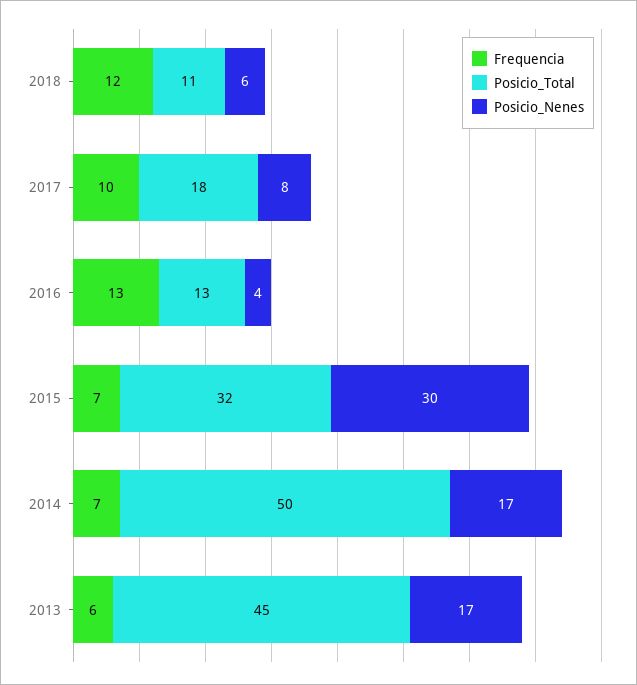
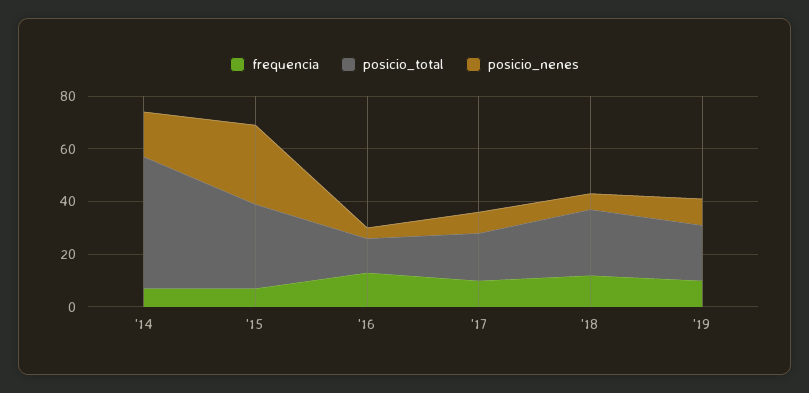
Posicio_Total, 2018: 11 -> 25
Frequencia, 2013: 6 -> none
Posicio_Total, 2013: 45 -> none
Posicio_Nenes, 2013: 17 -> none
Frequencia, '19: none -> 10
Posicio_Total, '19: none -> 20
Posicio_Nenes, '19: none -> 10

